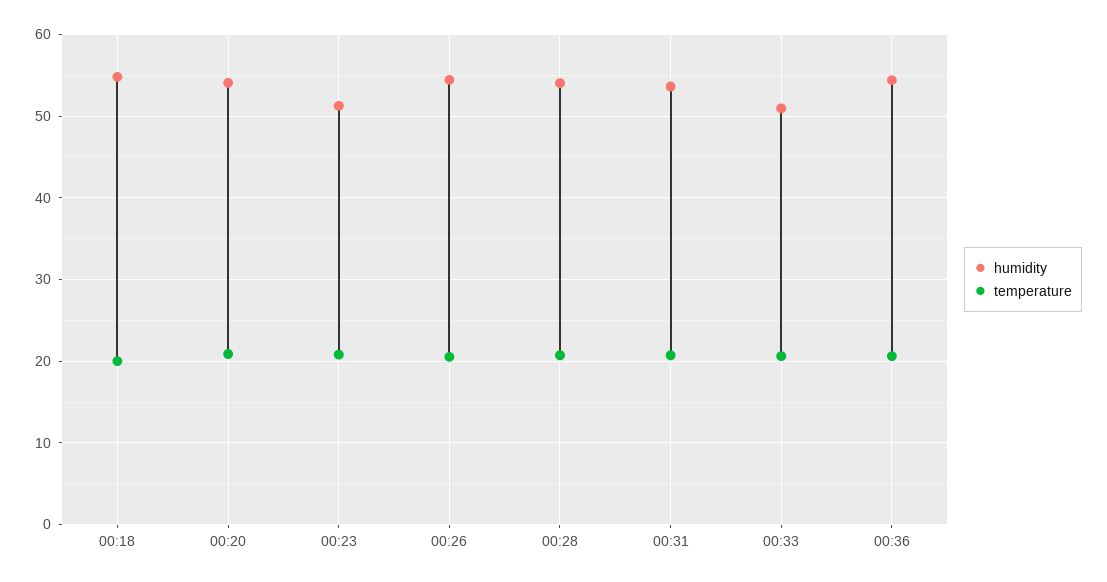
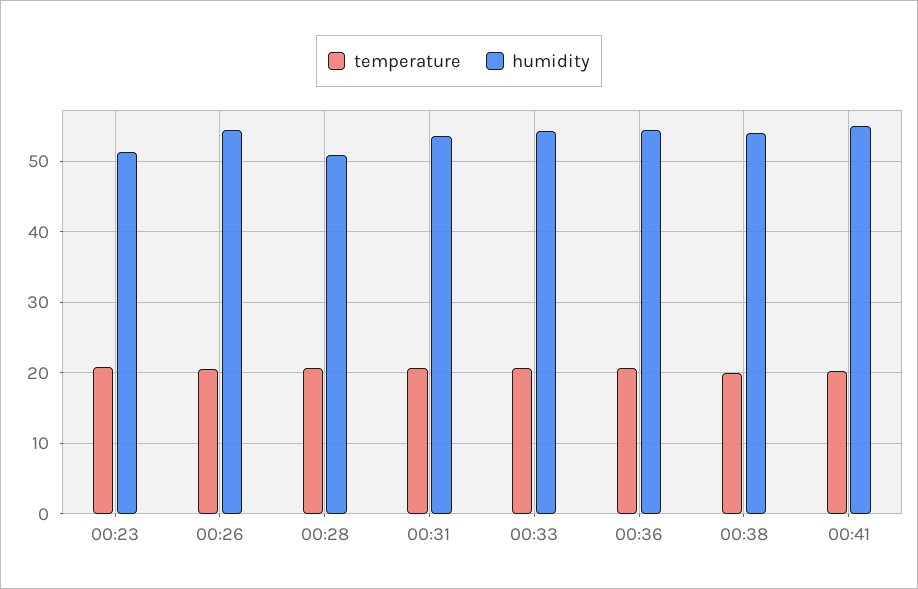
humidity, 00:18: 55 -> none
temperature, 00:18: 20 -> none
humidity, 00:20: 54 -> none
temperature, 00:20: 21 -> none
humidity, 00:28: 54 -> 51
humidity, 00:33: 51 -> 54
temperature, 00:38: none -> 20
humidity, 00:38: none -> 54
temperature, 00:41: none -> 20
humidity, 00:41: none -> 55

